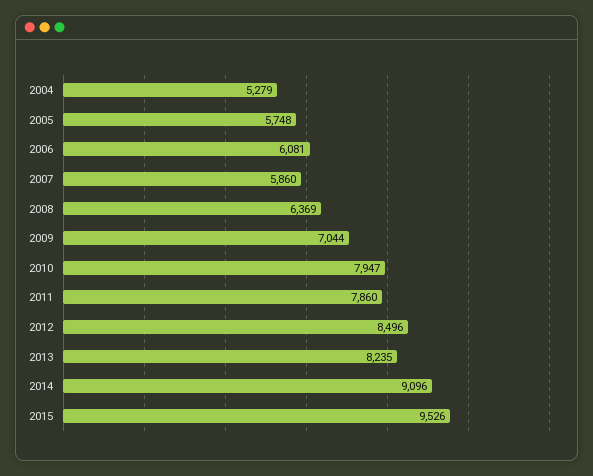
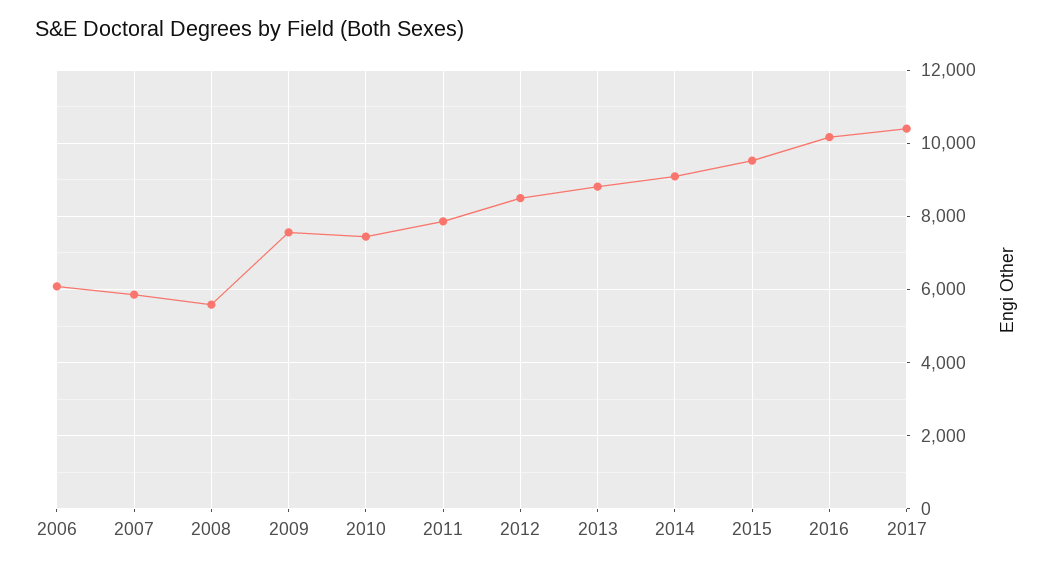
2004: 5279 -> none
2005: 5748 -> none
2008: 6369 -> 5600
2009: 7044 -> 7600
2010: 7947 -> 7400
2013: 8235 -> 8800
2016: none -> 10200
2017: none -> 10400

